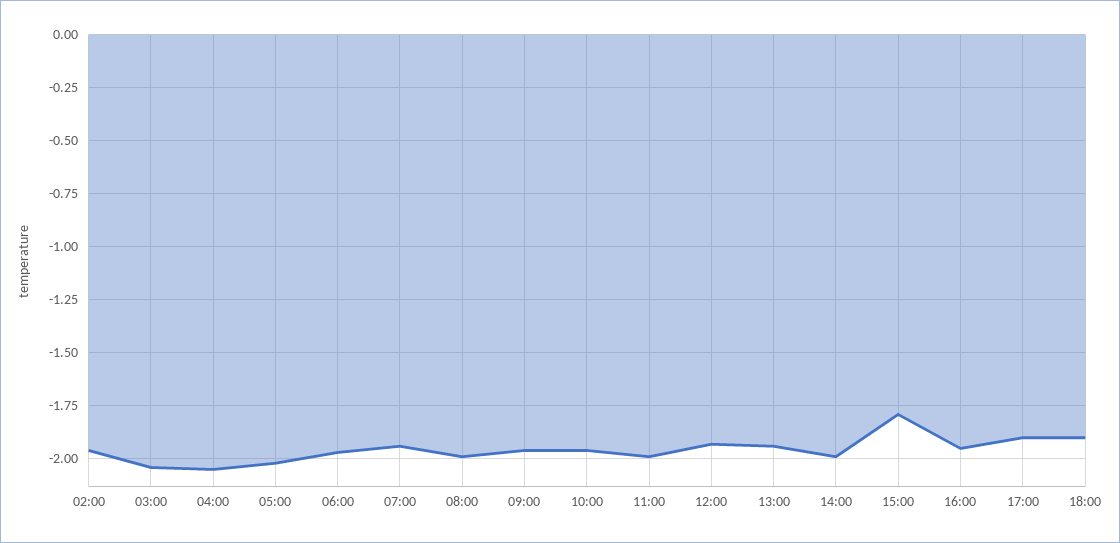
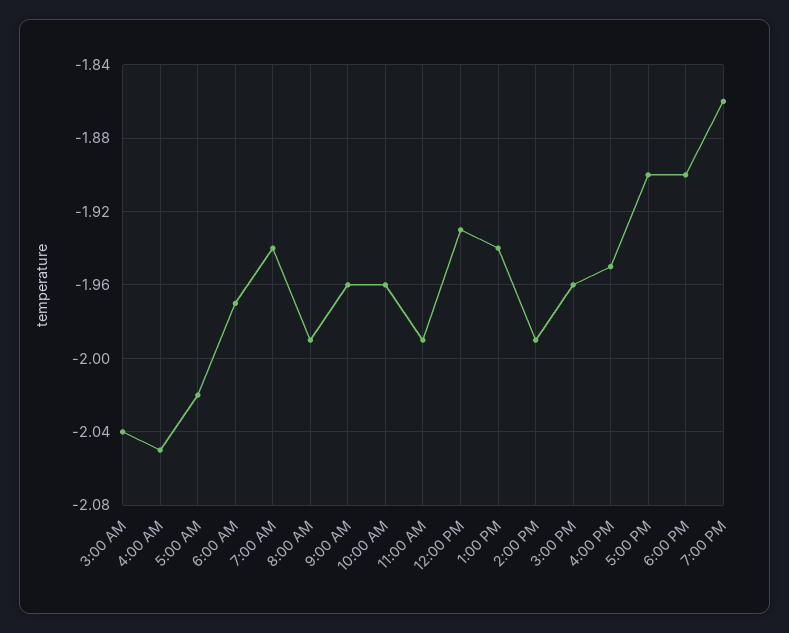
02:00: -1.95 -> none
15:00: -1.8 -> -1.96
7:00 PM: none -> -1.86

